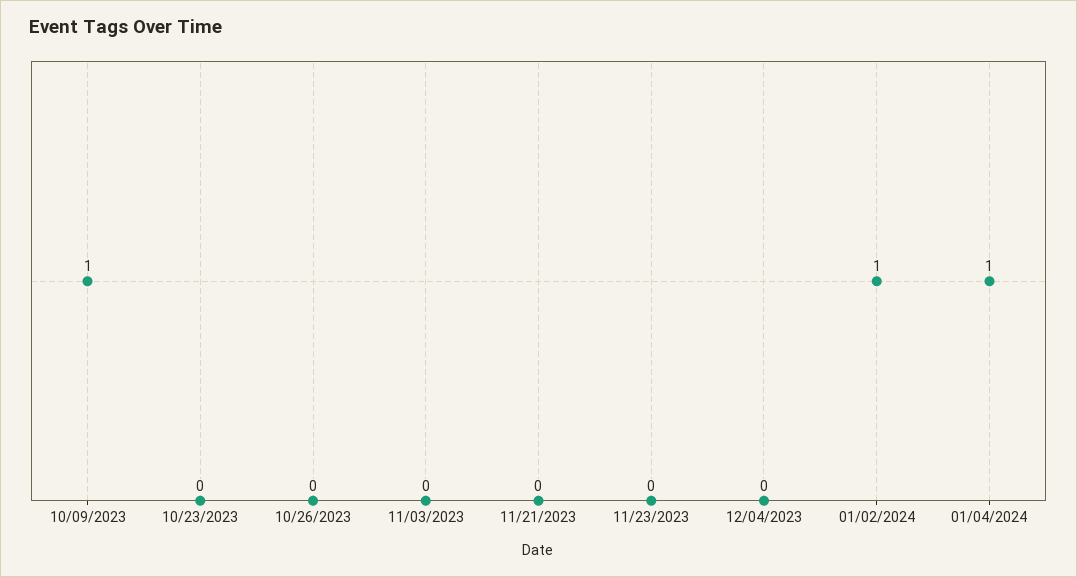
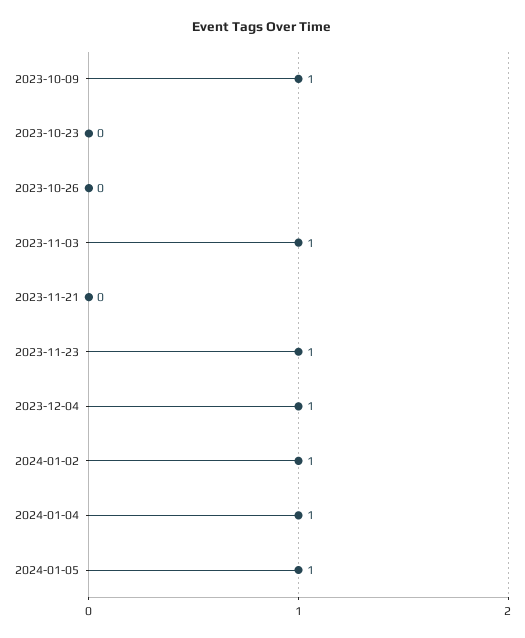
11/03/2023: 0 -> 1
11/23/2023: 0 -> 1
12/04/2023: 0 -> 1
2024-01-05: none -> 1

